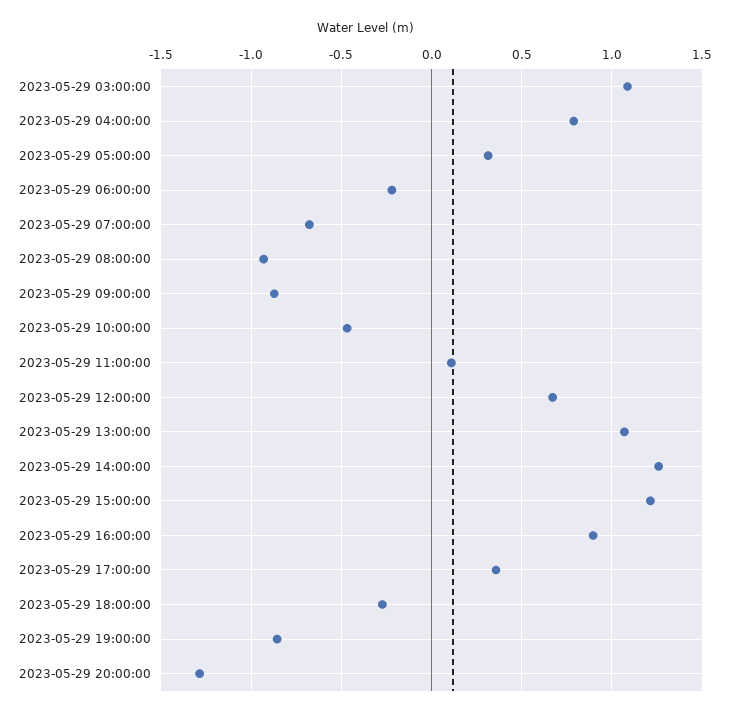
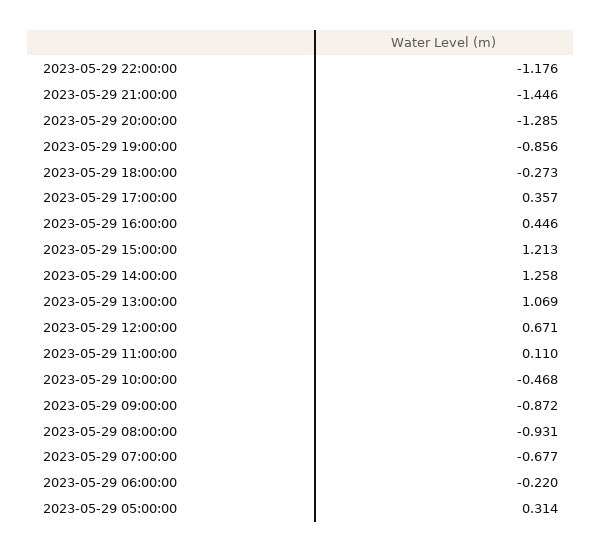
2023-05-29 03:00:00: 1.1 -> none
2023-05-29 04:00:00: 0.8 -> none
2023-05-29 16:00:00: 0.9 -> 0.446
2023-05-29 22:00:00: none -> -1.176
2023-05-29 21:00:00: none -> -1.446

